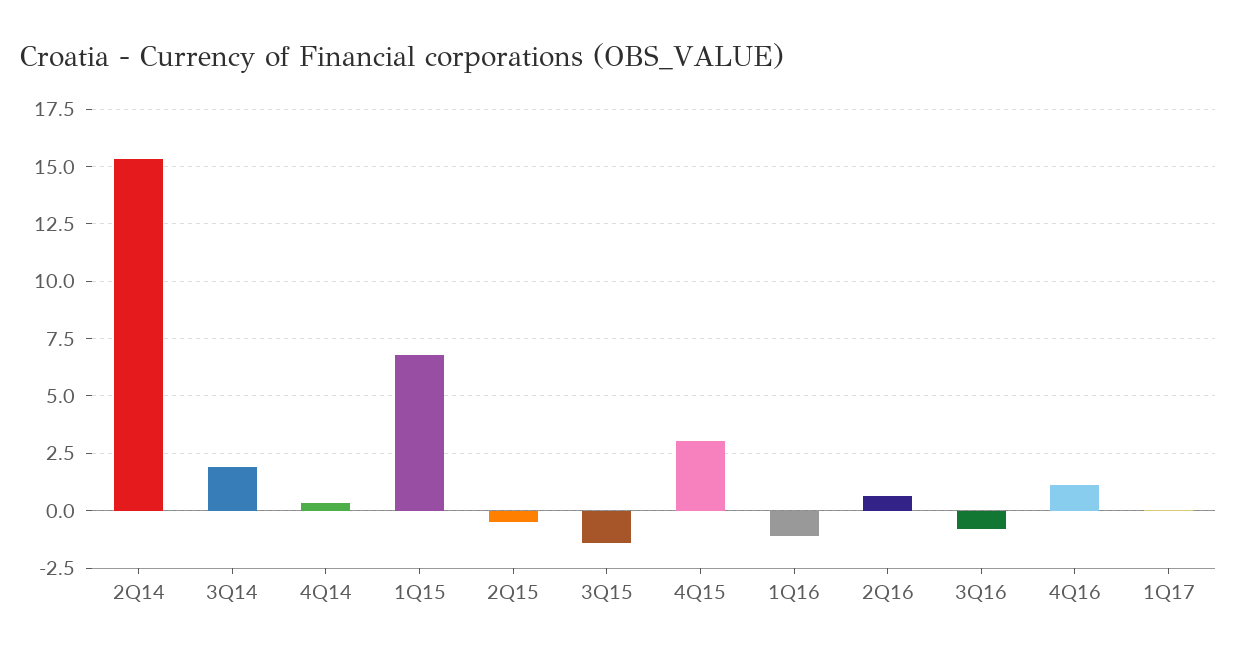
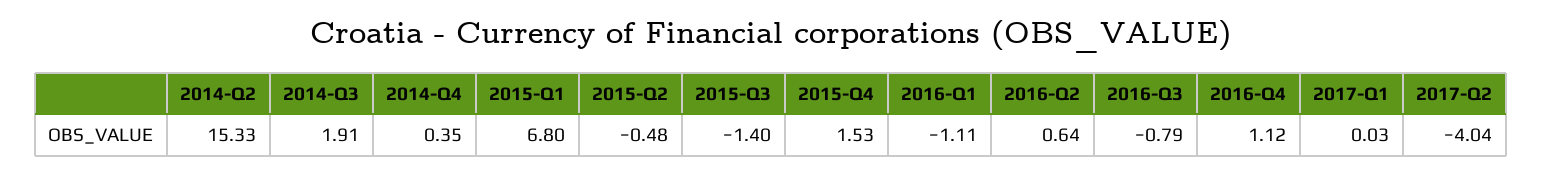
4Q15: 3 -> 1.53
2017-Q2: none -> -4.04

